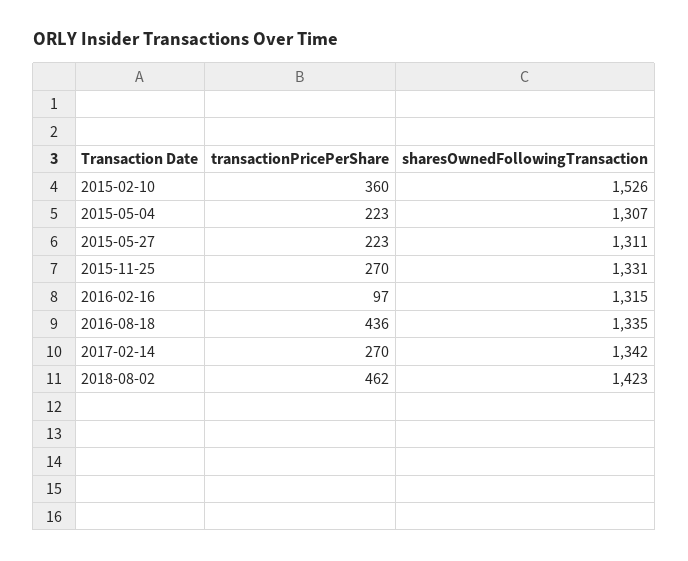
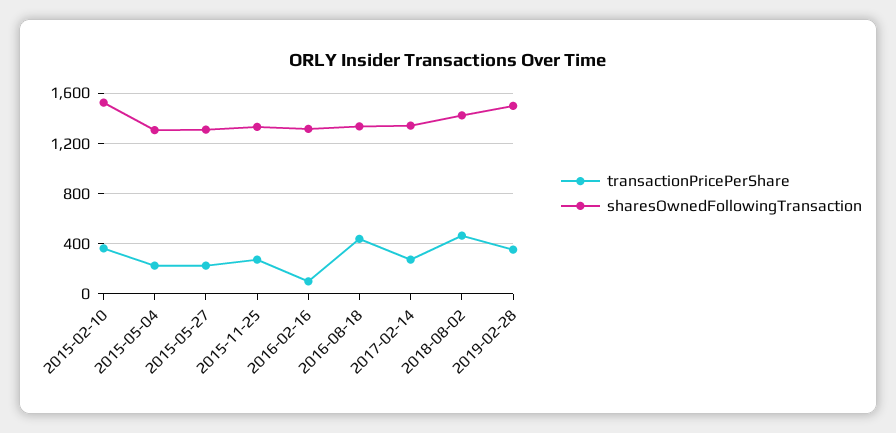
transactionPricePerShare, 2019-02-28: none -> 350
sharesOwnedFollowingTransaction, 2019-02-28: none -> 1500

